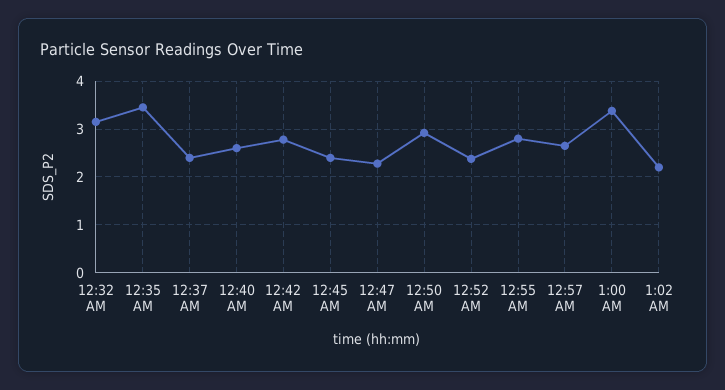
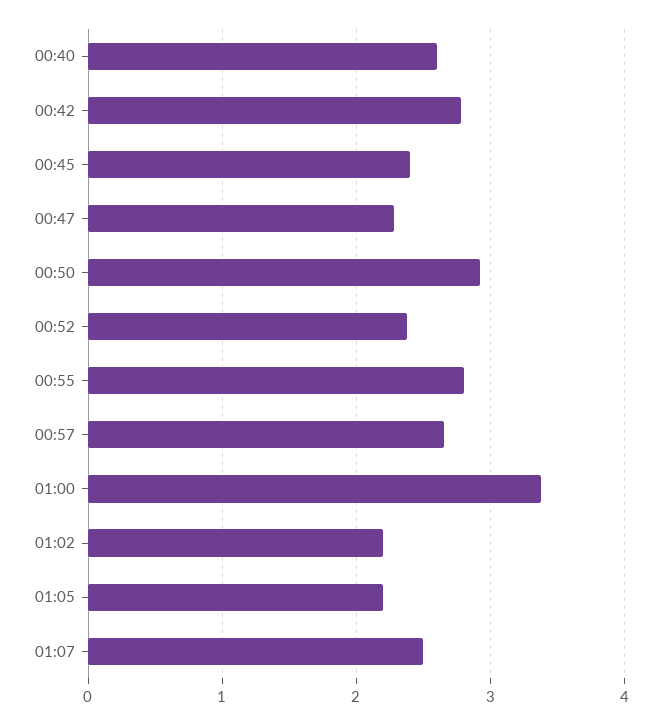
12:32 AM: 3.2 -> none
12:35 AM: 3.4 -> none
12:37 AM: 2.4 -> none
01:05: none -> 2.2
01:07: none -> 2.5

